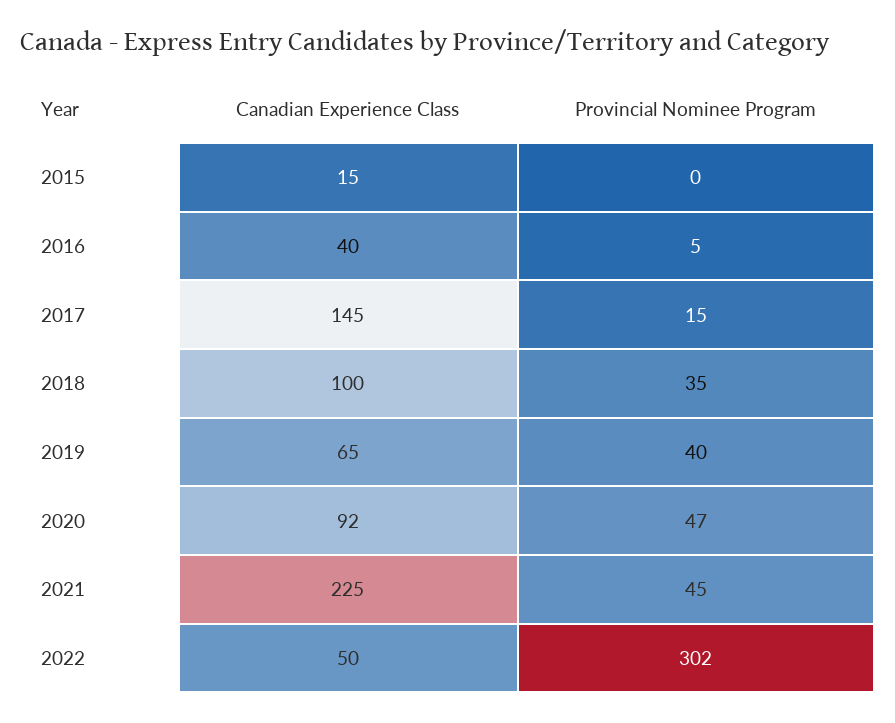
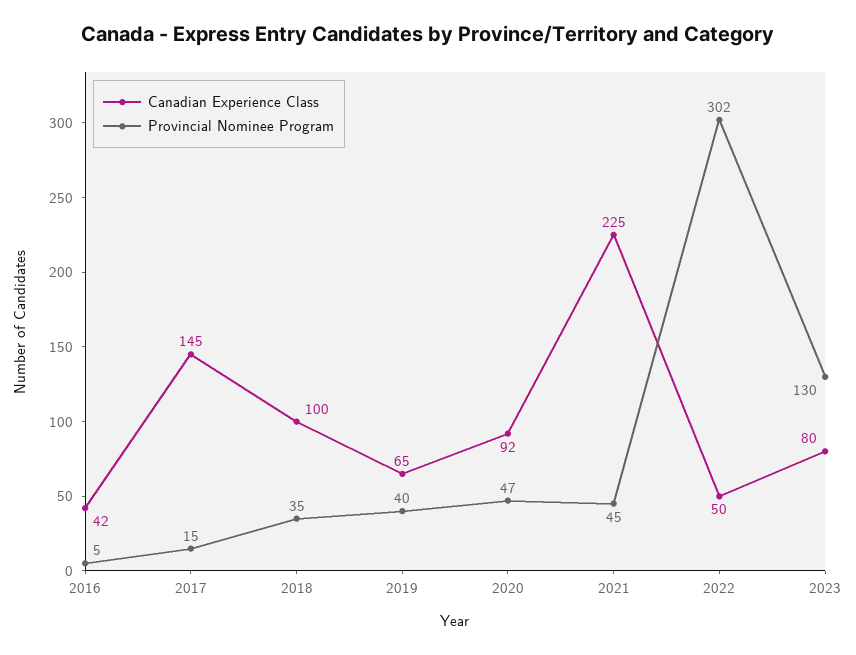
Canadian Experience Class, 2015: 15 -> none
Provincial Nominee Program, 2015: 0 -> none
Canadian Experience Class, 2016: 40 -> 42
Canadian Experience Class, 2023: none -> 80
Provincial Nominee Program, 2023: none -> 130

